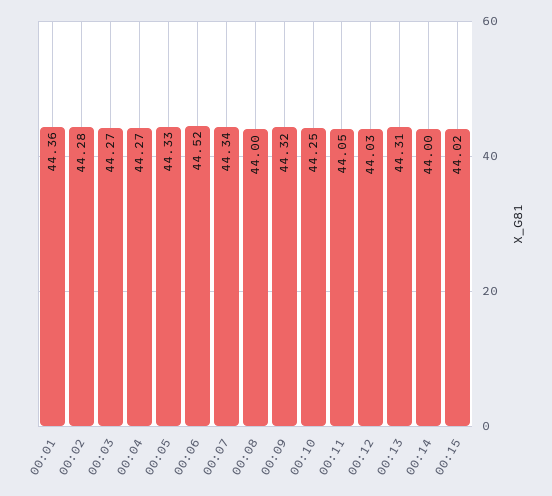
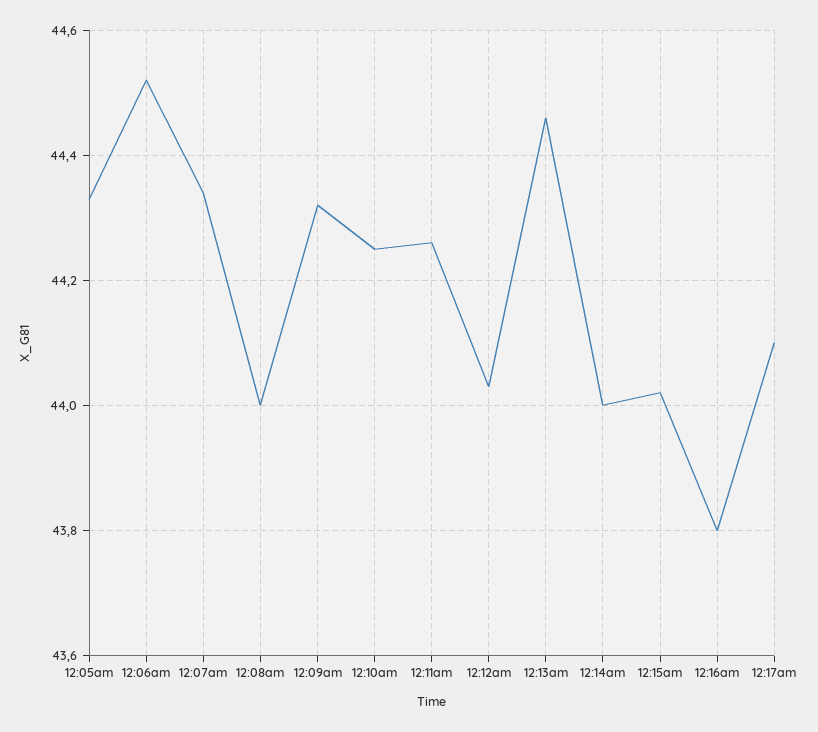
00:01: 44.36 -> none
00:02: 44.28 -> none
00:03: 44.27 -> none
00:04: 44.27 -> none
00:11: 44.05 -> 44.25
00:13: 44.31 -> 44.45
12:16am: none -> 43.8
12:17am: none -> 44.1

